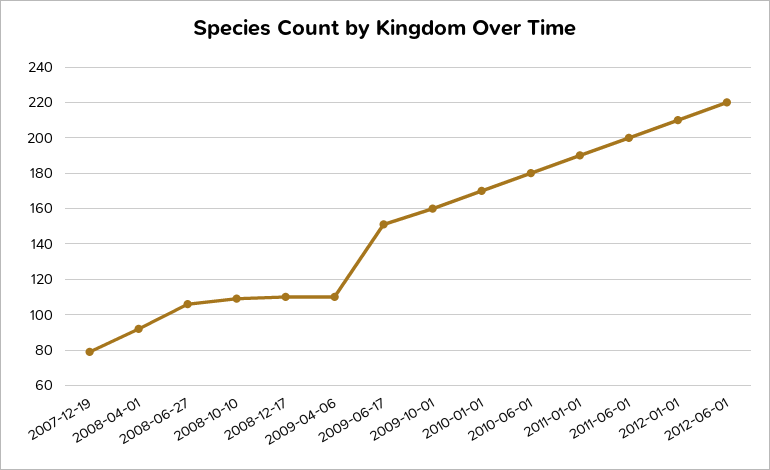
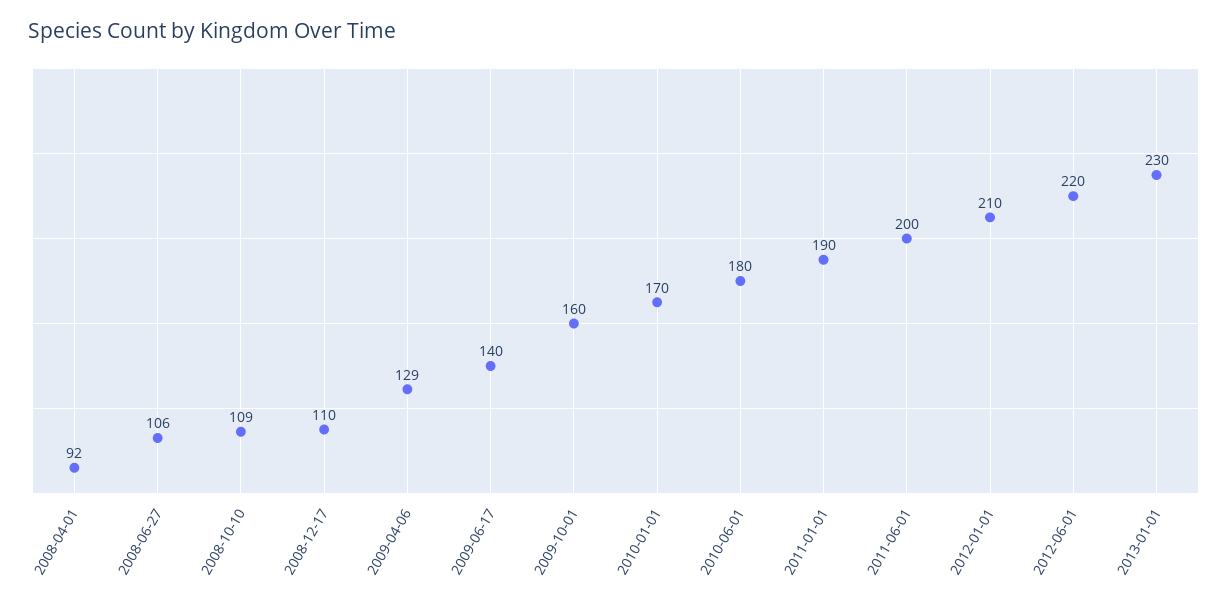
2007-12-19: 80 -> none
2009-04-06: 110 -> 129
2009-06-17: 150 -> 140
2013-01-01: none -> 230

